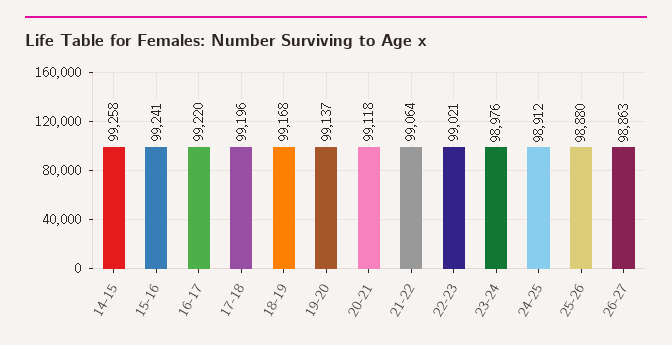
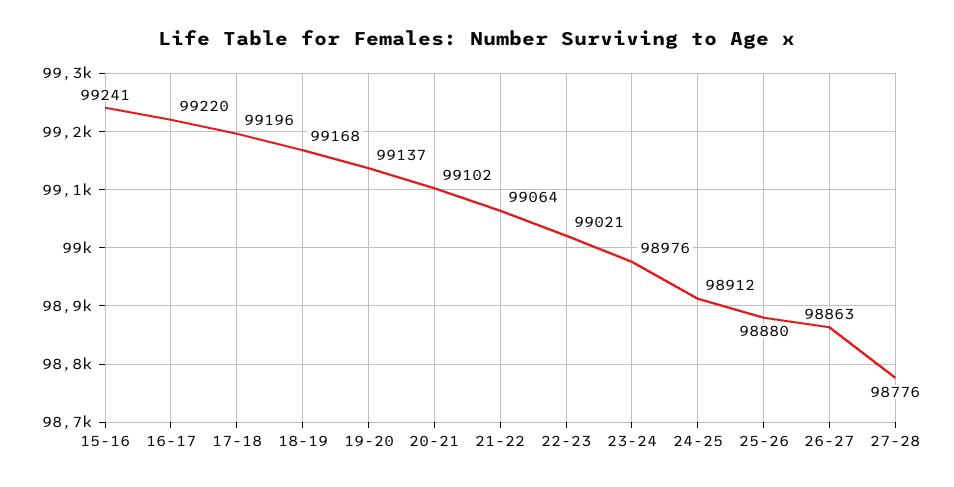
14-15: 99258 -> none
20-21: 99118 -> 99102
27-28: none -> 98776

